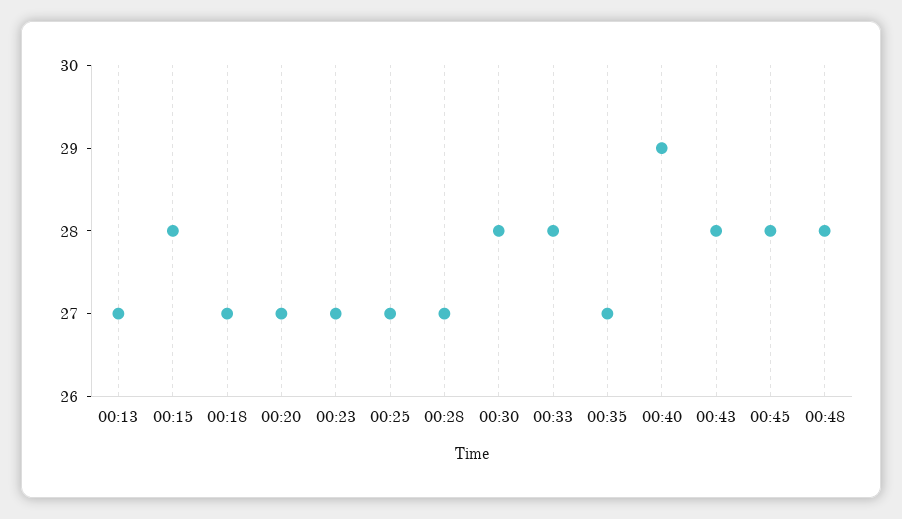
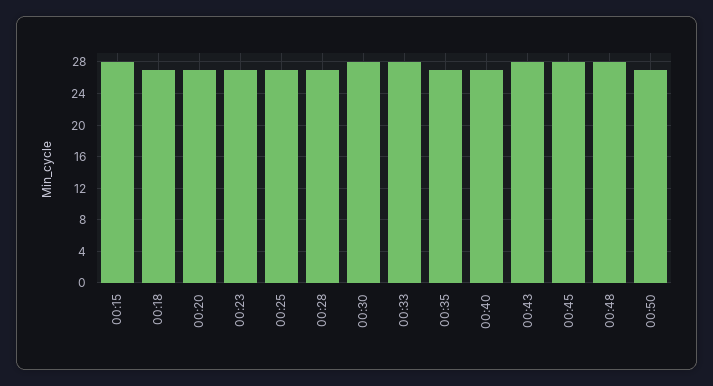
00:13: 27 -> none
00:40: 29 -> 27
00:50: none -> 27

